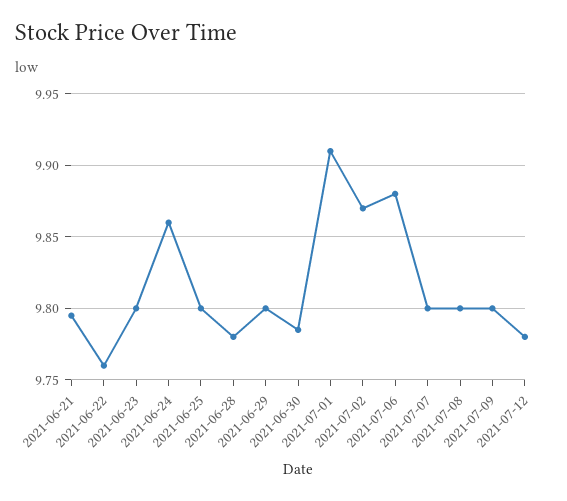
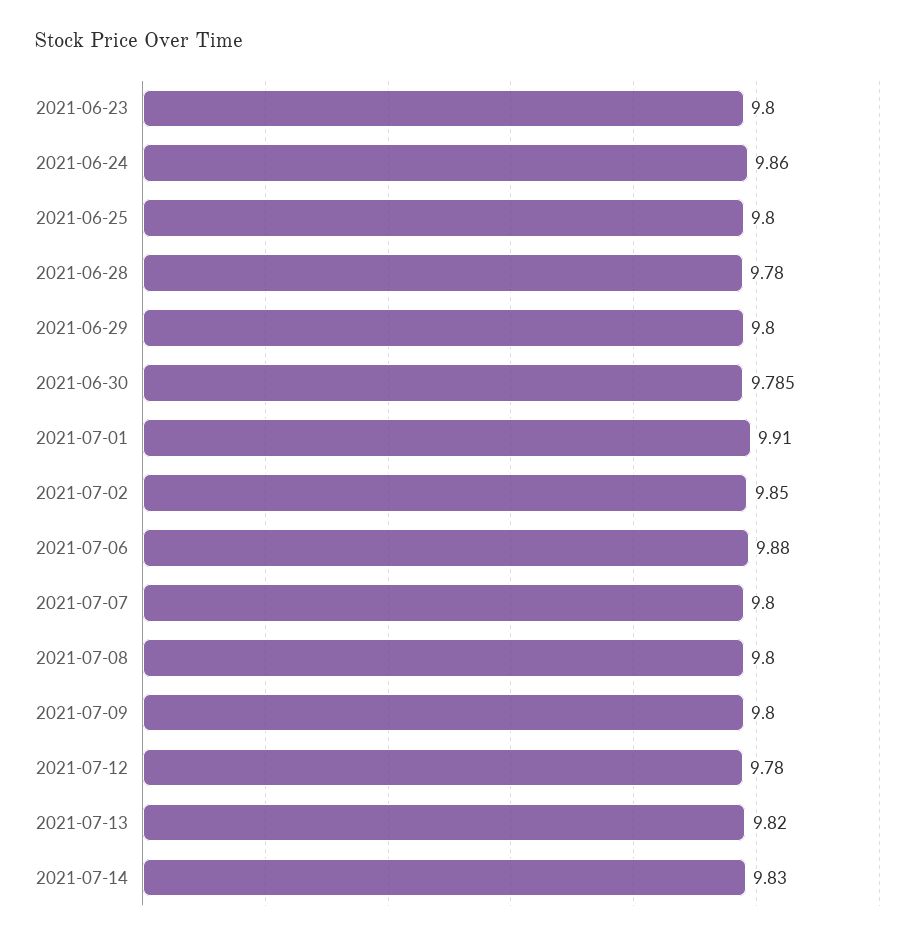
2021-06-21: 9.795 -> none
2021-06-22: 9.76 -> none
2021-07-02: 9.87 -> 9.85
2021-07-13: none -> 9.82
2021-07-14: none -> 9.83

